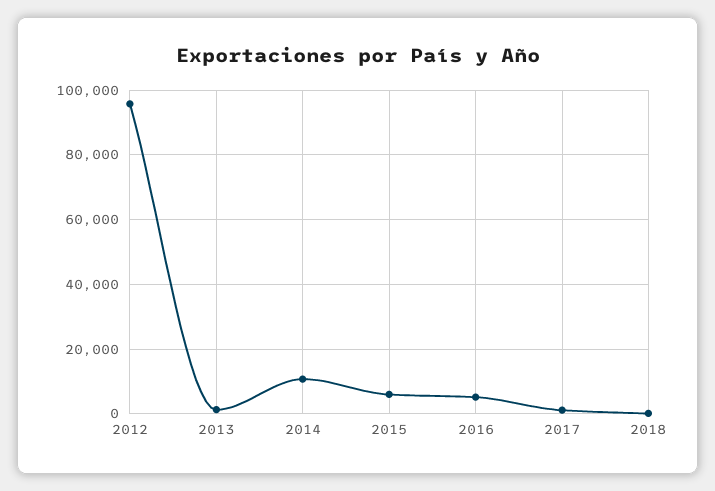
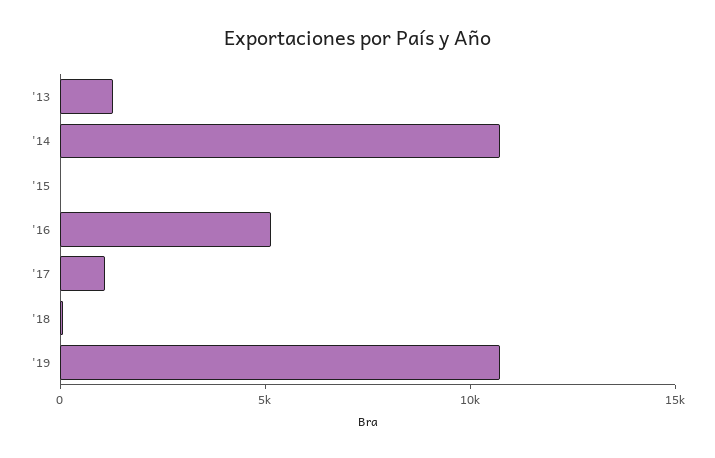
2012: 96000 -> none
2015: 6000 -> 0
'19: none -> 11000

